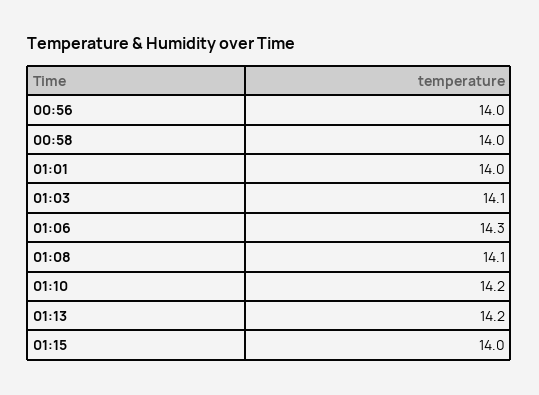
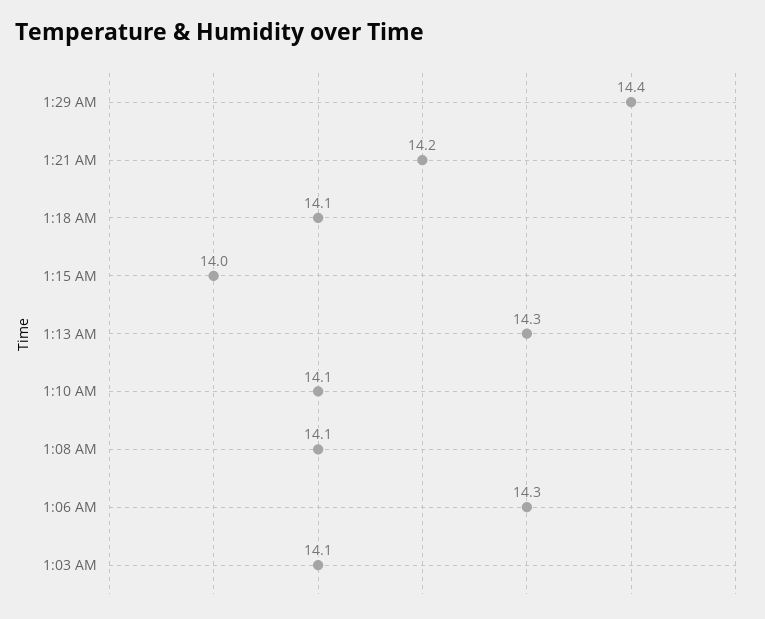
00:56: 14 -> none
00:58: 14 -> none
01:01: 14 -> none
01:10: 14.2 -> 14.1
01:13: 14.2 -> 14.3
1:29 AM: none -> 14.4
1:21 AM: none -> 14.2
1:18 AM: none -> 14.1

